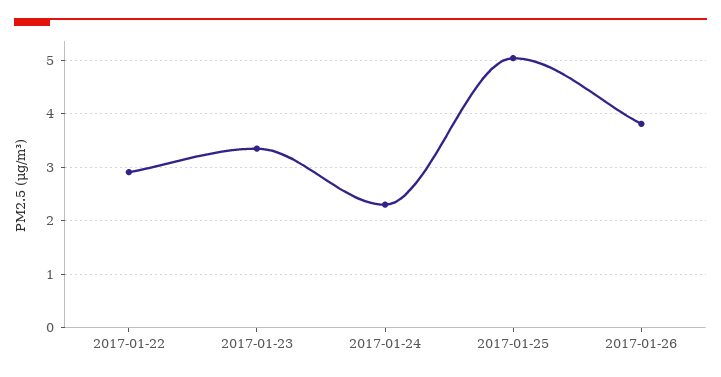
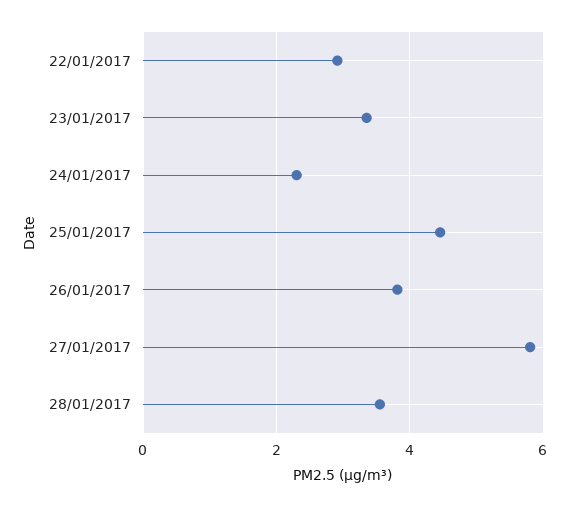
2017-01-25: 5 -> 4.4
27/01/2017: none -> 5.8
28/01/2017: none -> 3.6

